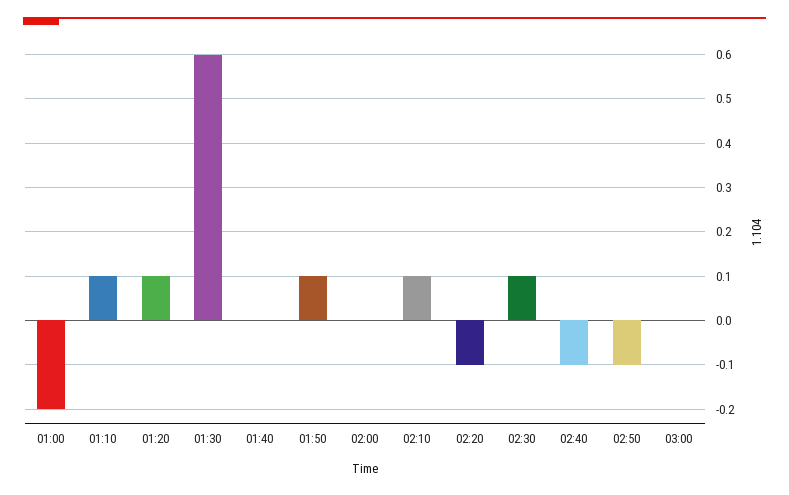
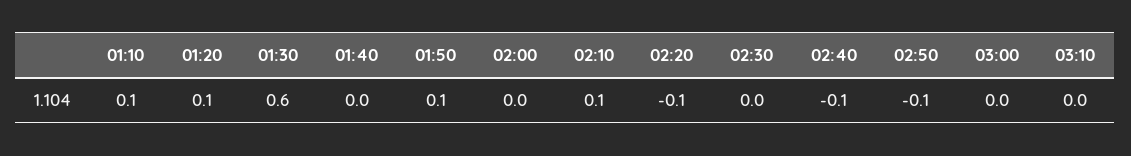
01:00: -0.2 -> none
02:30: 0.1 -> 0
03:10: none -> 0

